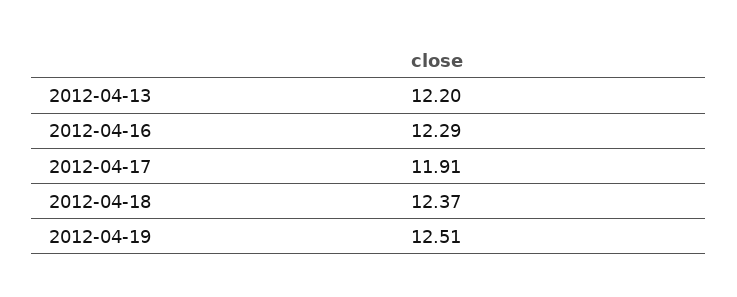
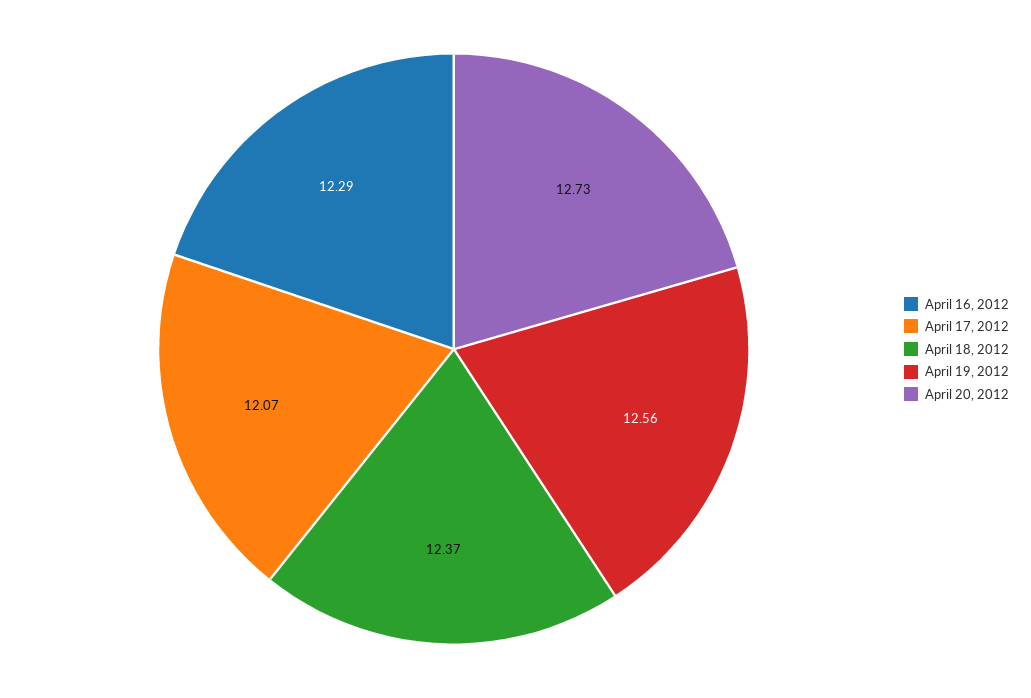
2012-04-13: 12.2 -> none
2012-04-17: 11.91 -> 12.07
2012-04-19: 12.51 -> 12.56
April 20, 2012: none -> 12.73

